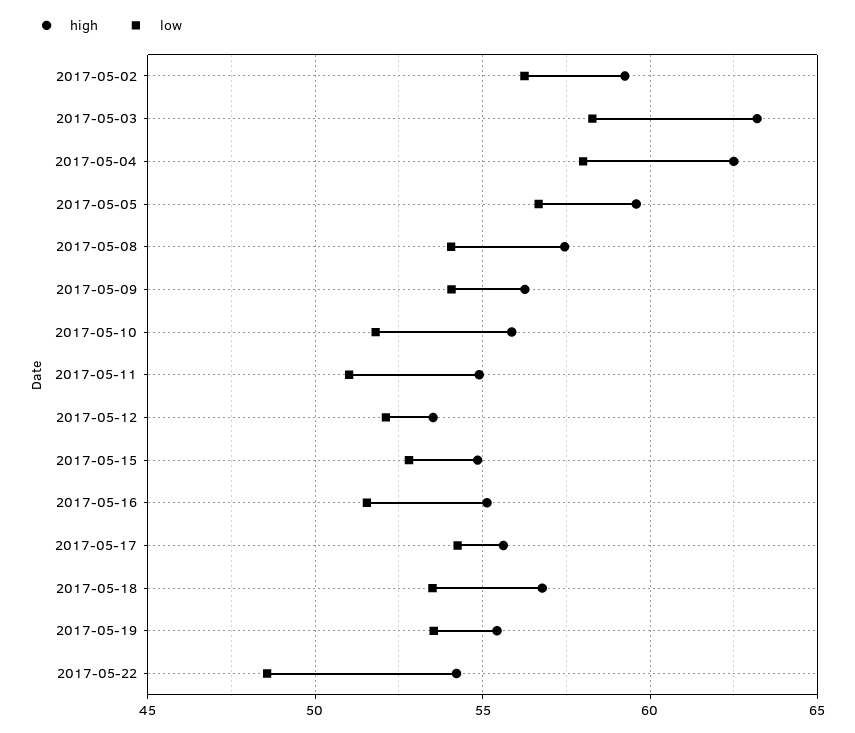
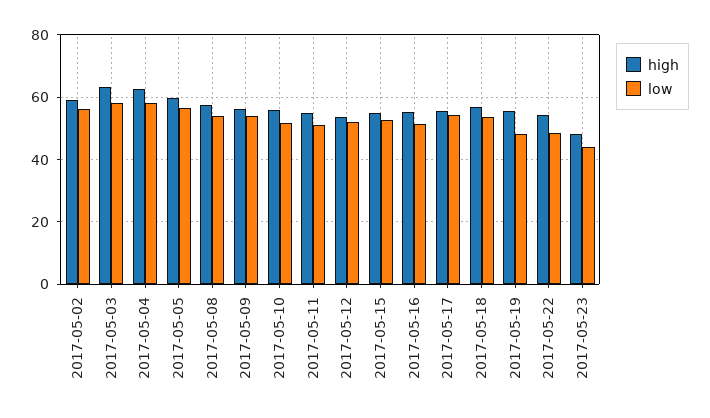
low, 2017-05-19: 53.5 -> 48
high, 2017-05-23: none -> 48
low, 2017-05-23: none -> 44

